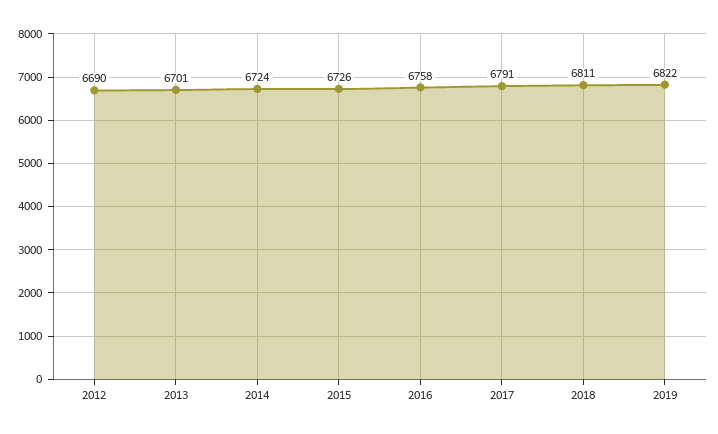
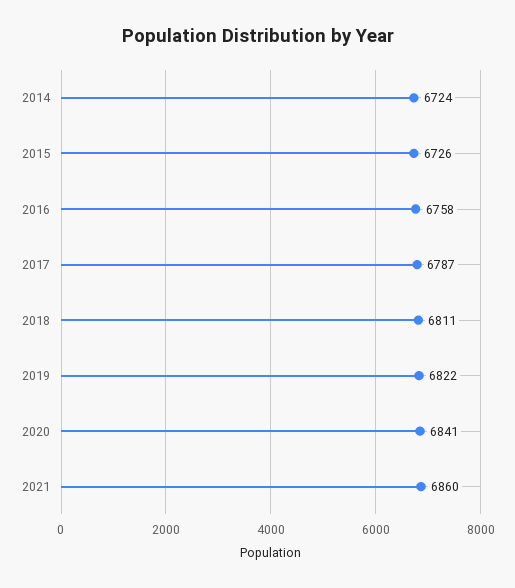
2012: 6690 -> none
2013: 6701 -> none
2017: 6791 -> 6787
2020: none -> 6841
2021: none -> 6860

